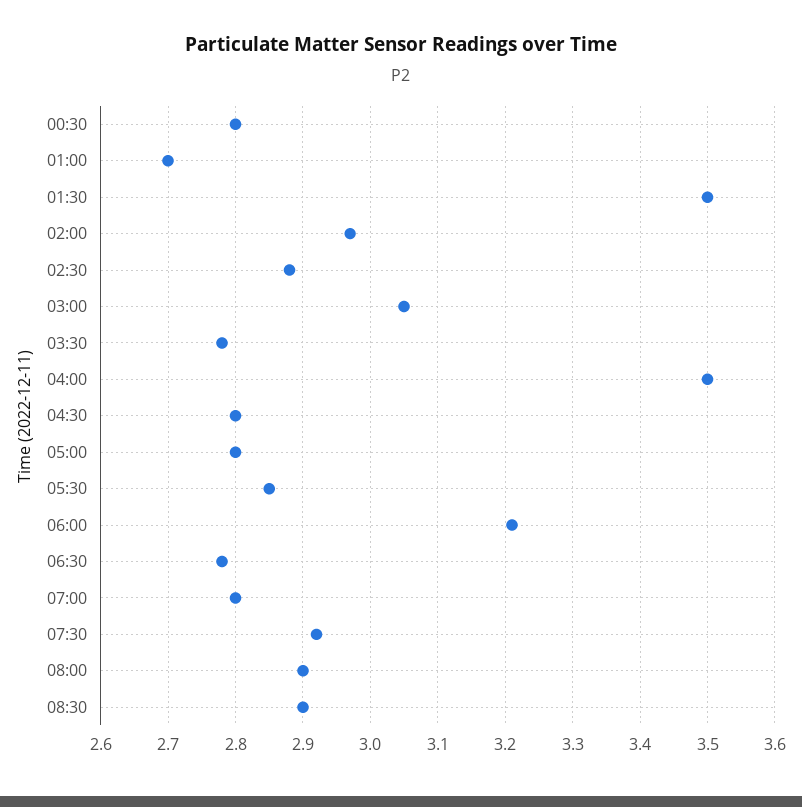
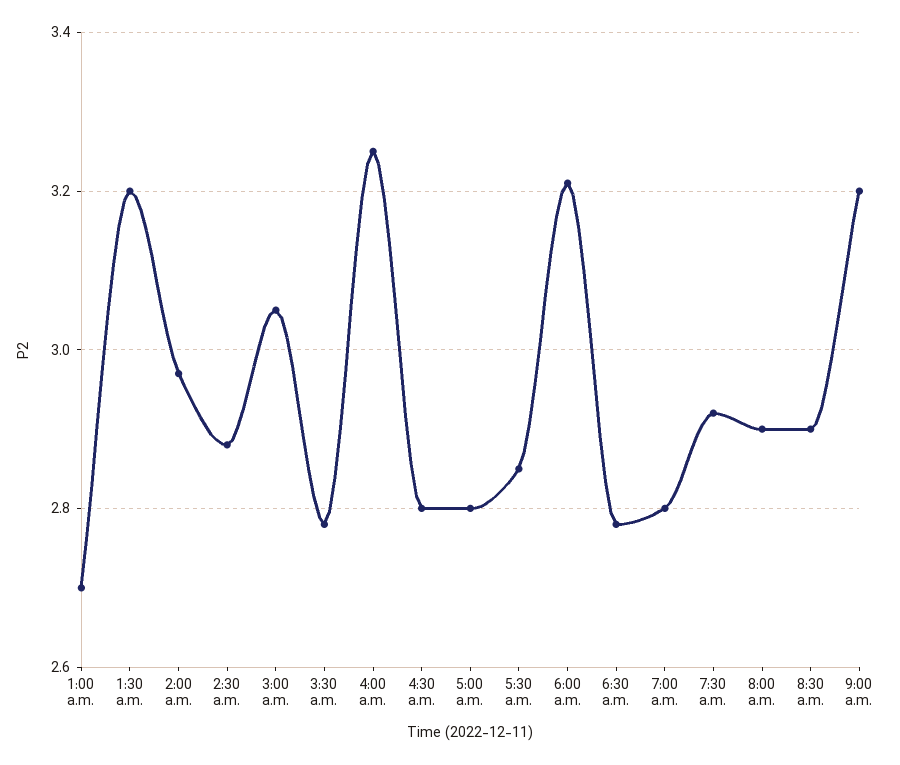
00:30: 2.8 -> none
01:30: 3.5 -> 3.2
04:00: 3.5 -> 3.25
9:00 a.m.: none -> 3.2

